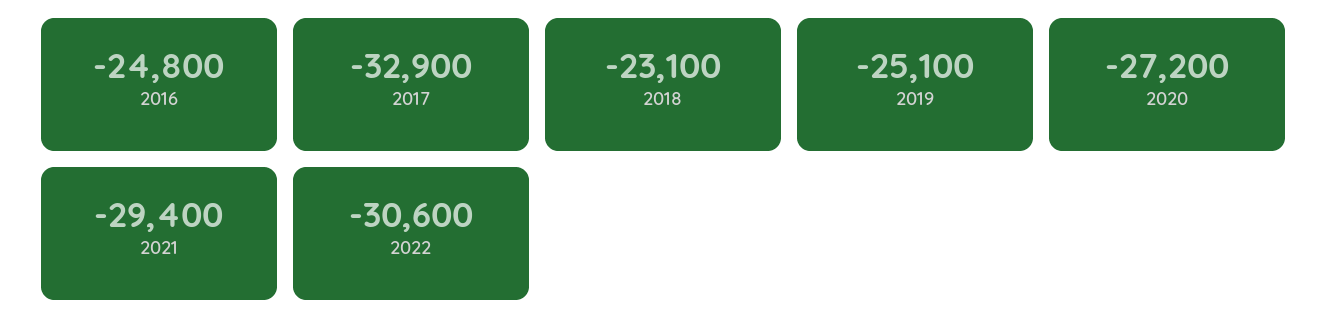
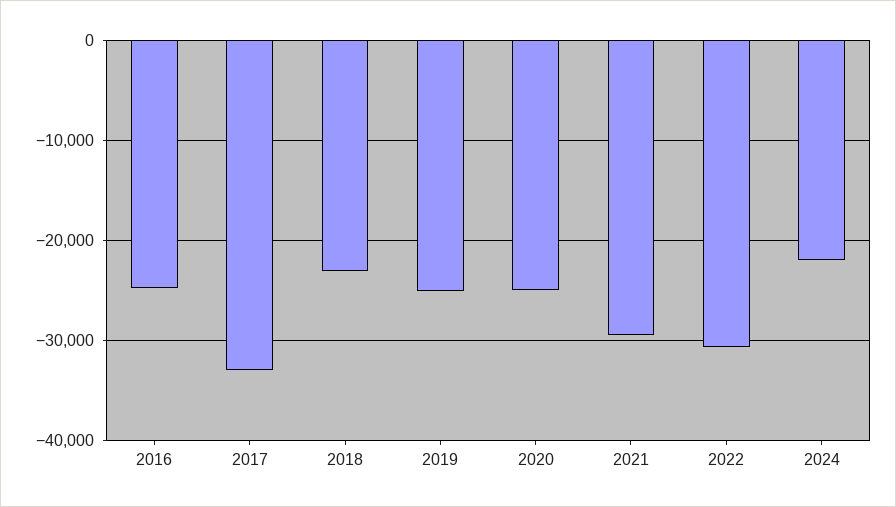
2020: -27200 -> -25000
2024: none -> -22000

